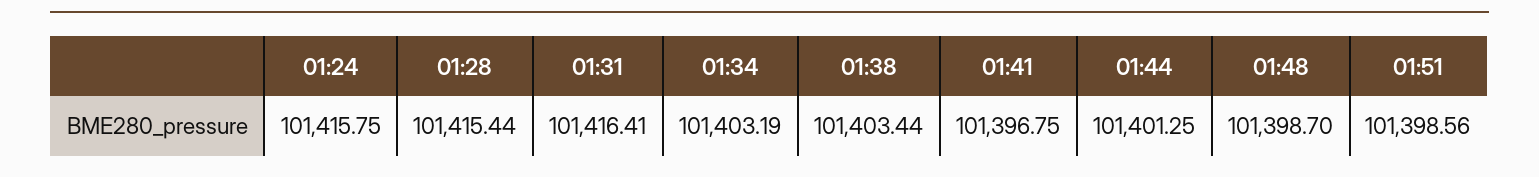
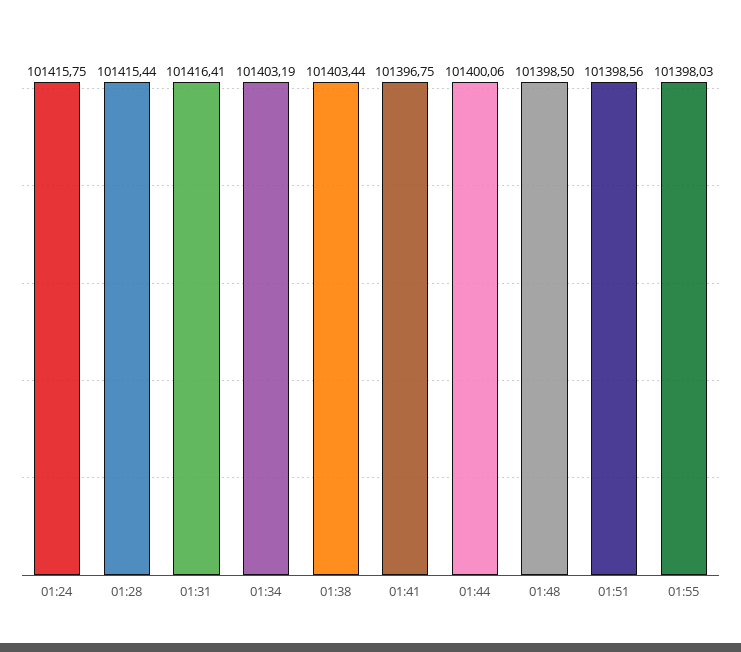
01:44: 101401.25 -> 101400.06
01:48: 101398.7 -> 101398.5
01:55: none -> 101398.03

